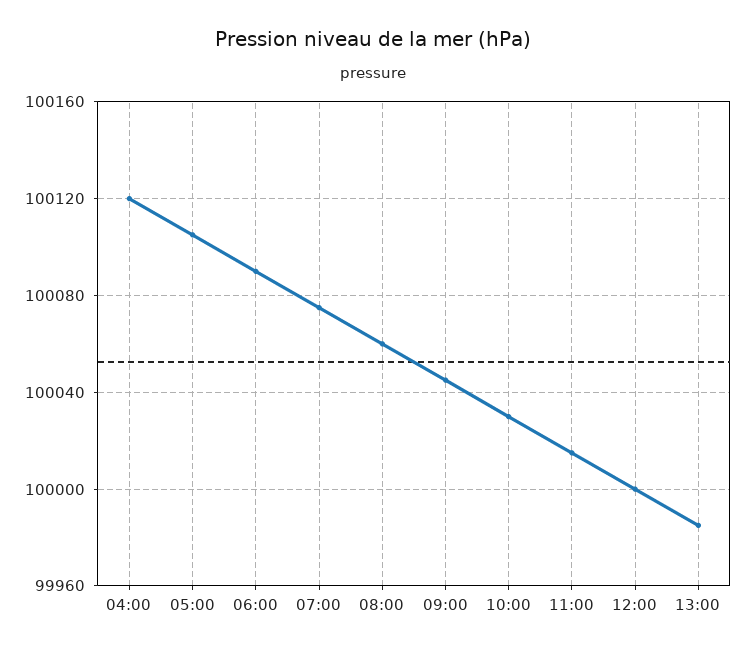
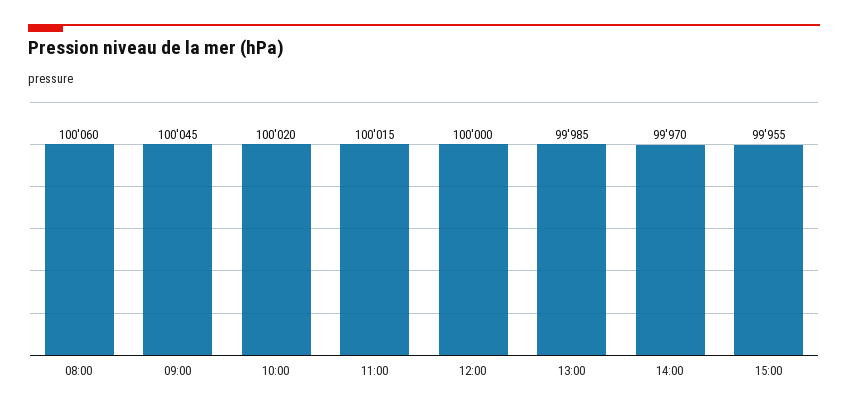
04:00: 100120 -> none
05:00: 100105 -> none
06:00: 100090 -> none
07:00: 100075 -> none
10:00: 100030 -> 100020
14:00: none -> 99970
15:00: none -> 99955

